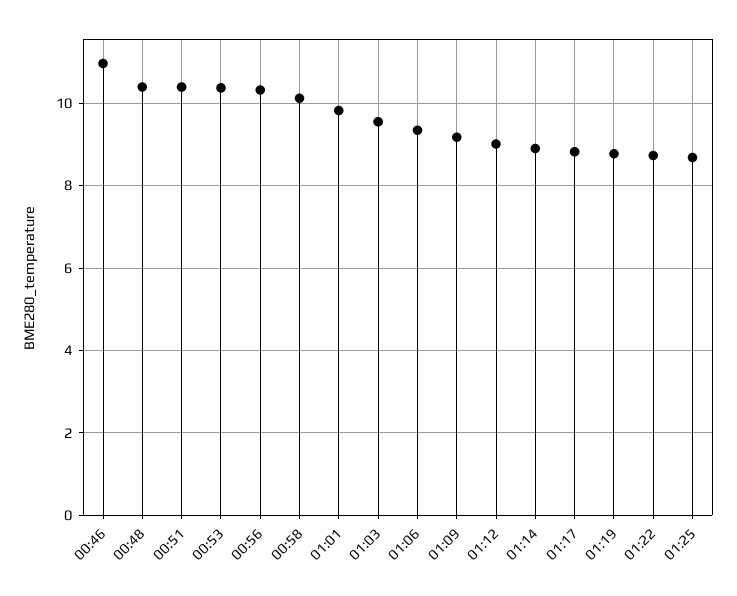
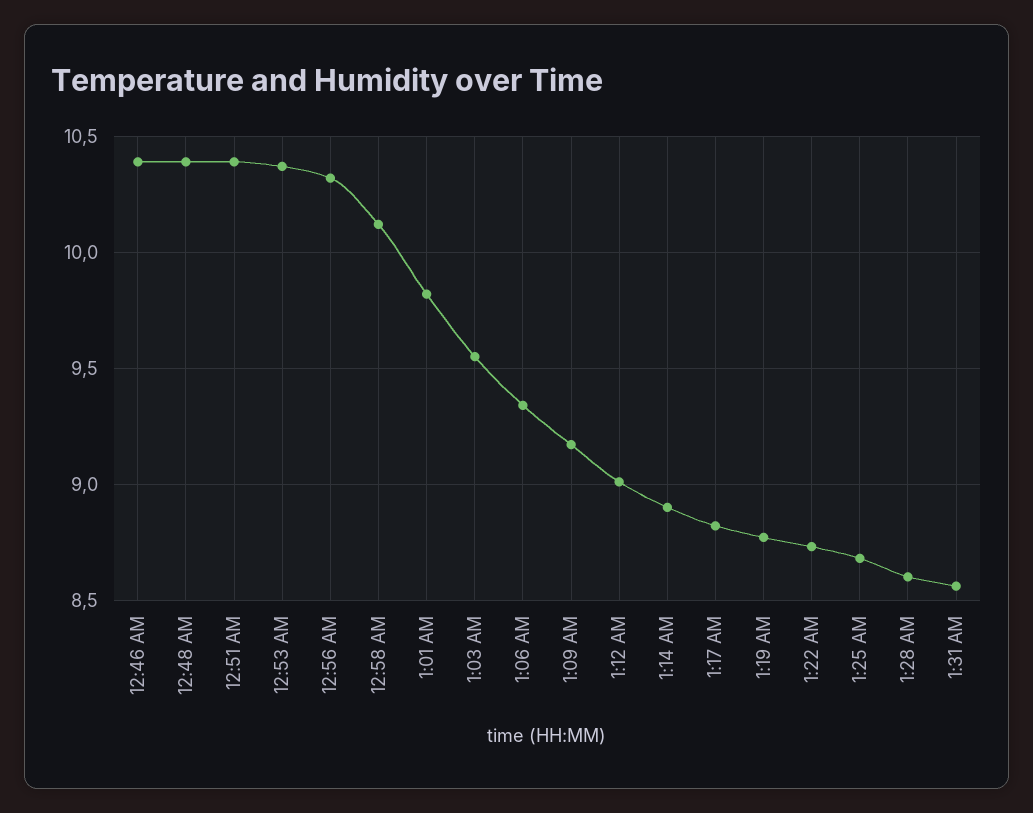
00:46: 11 -> 10.4
1:28 AM: none -> 8.6
1:31 AM: none -> 8.55

